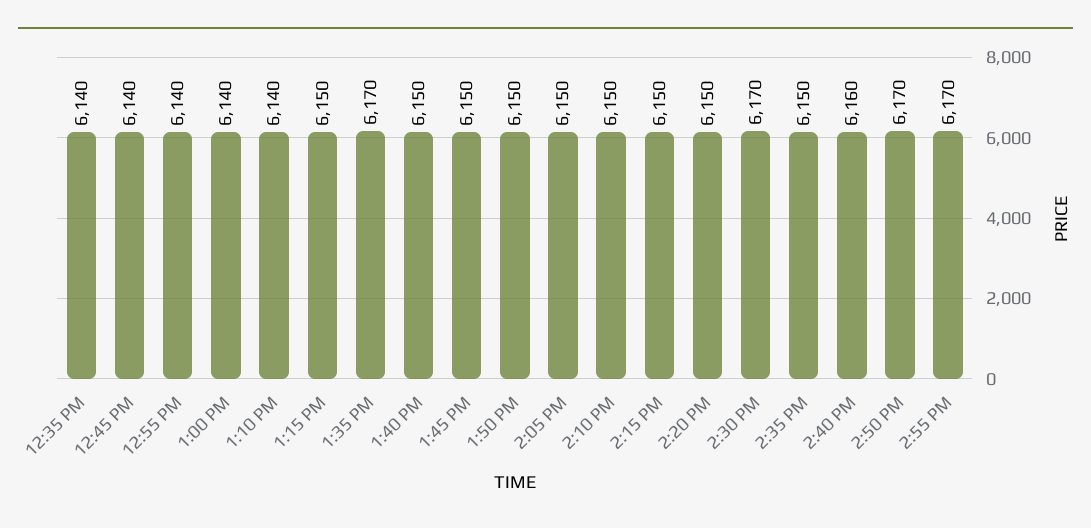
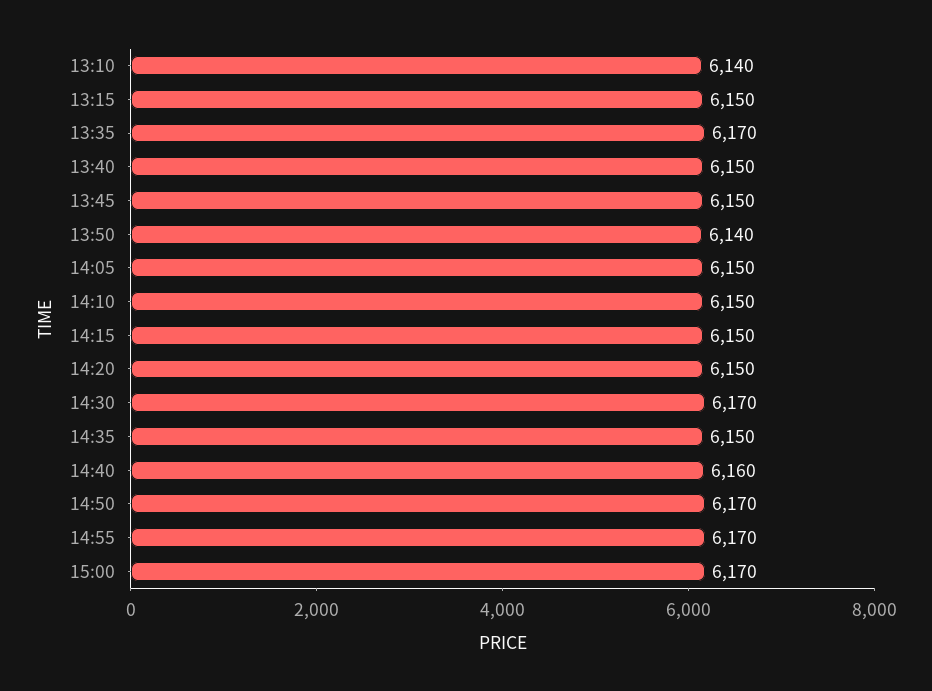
12:35 PM: 6140 -> none
12:45 PM: 6140 -> none
12:55 PM: 6140 -> none
1:00 PM: 6140 -> none
1:50 PM: 6150 -> 6140
15:00: none -> 6170

